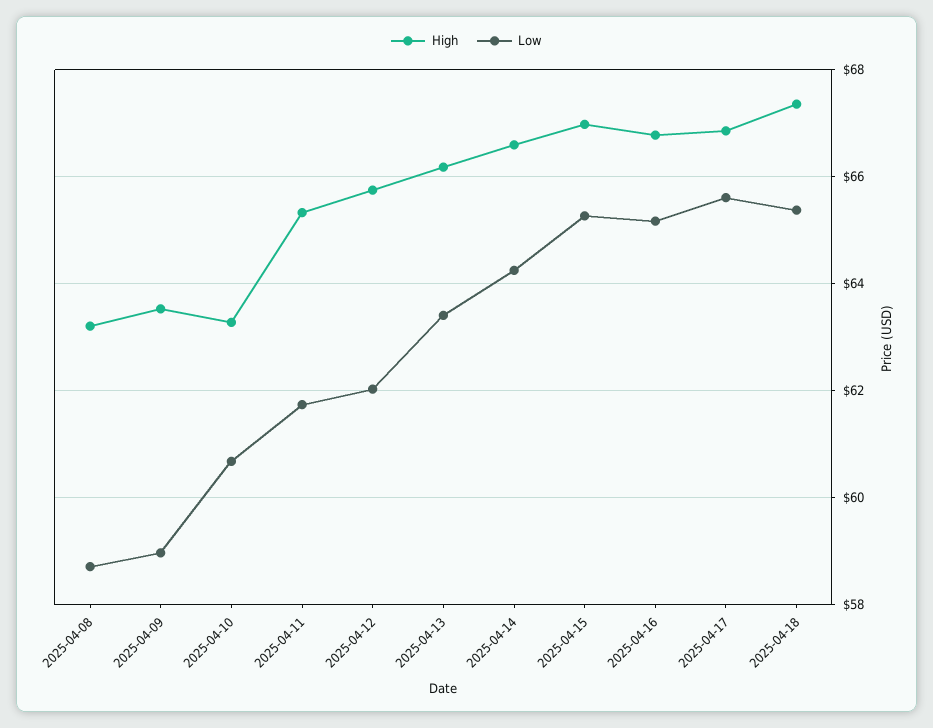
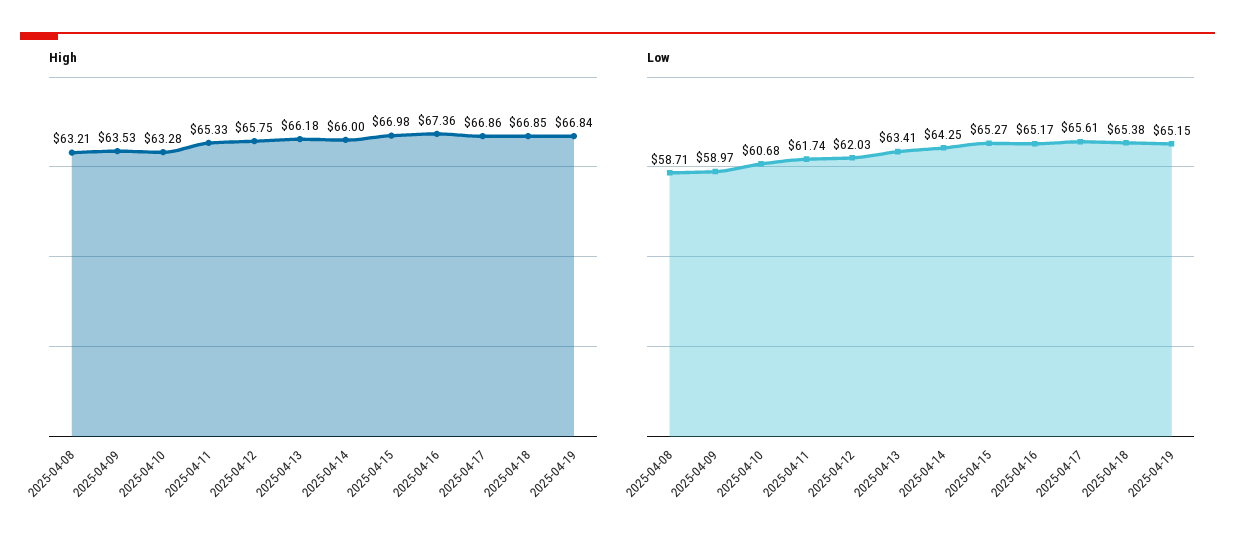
High, 2025-04-14: 66.6 -> 66
High, 2025-04-16: 66.8 -> 67.36
High, 2025-04-18: 67.4 -> 66.85
High, 2025-04-19: none -> 66.84
Low, 2025-04-19: none -> 65.15

